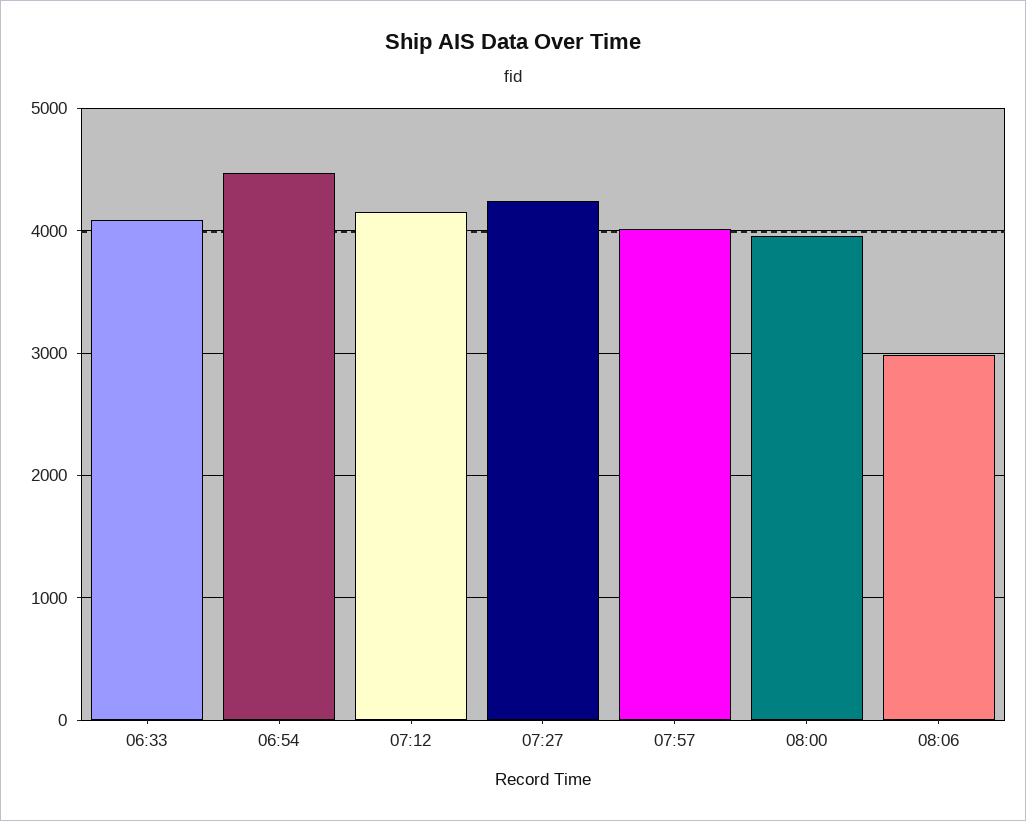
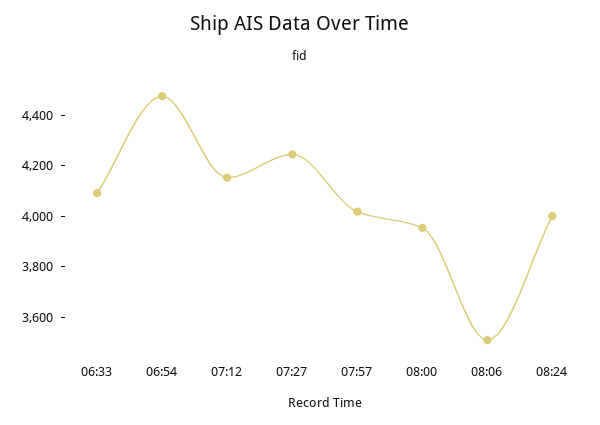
08:06: 3000 -> 3500
08:24: none -> 4000

